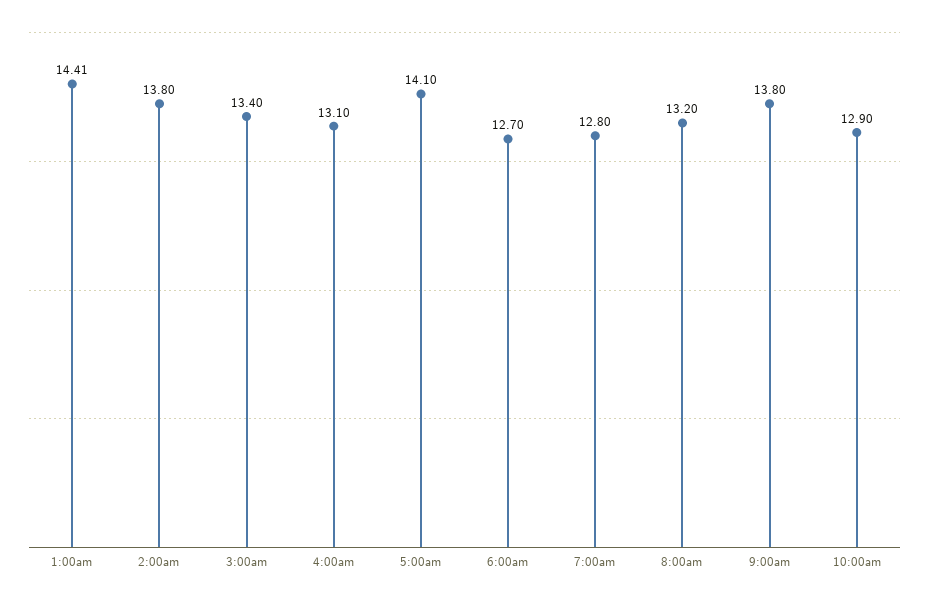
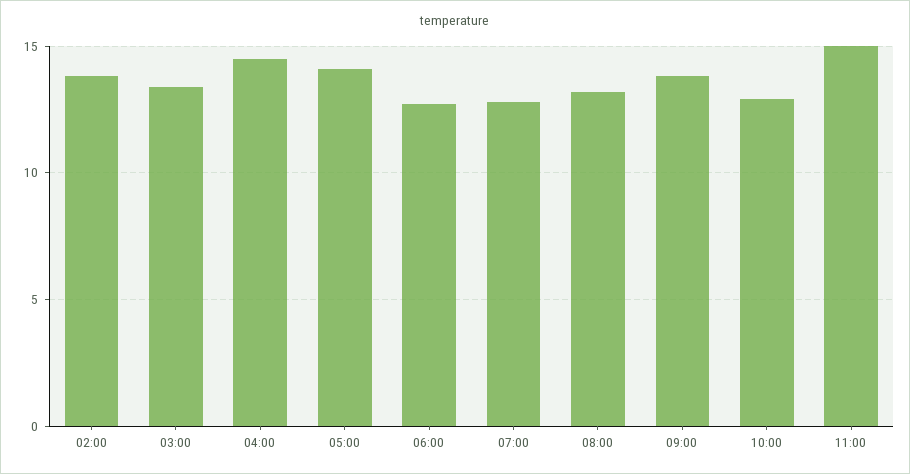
1:00am: 14.41 -> none
4:00am: 13.1 -> 14.5
11:00: none -> 15

